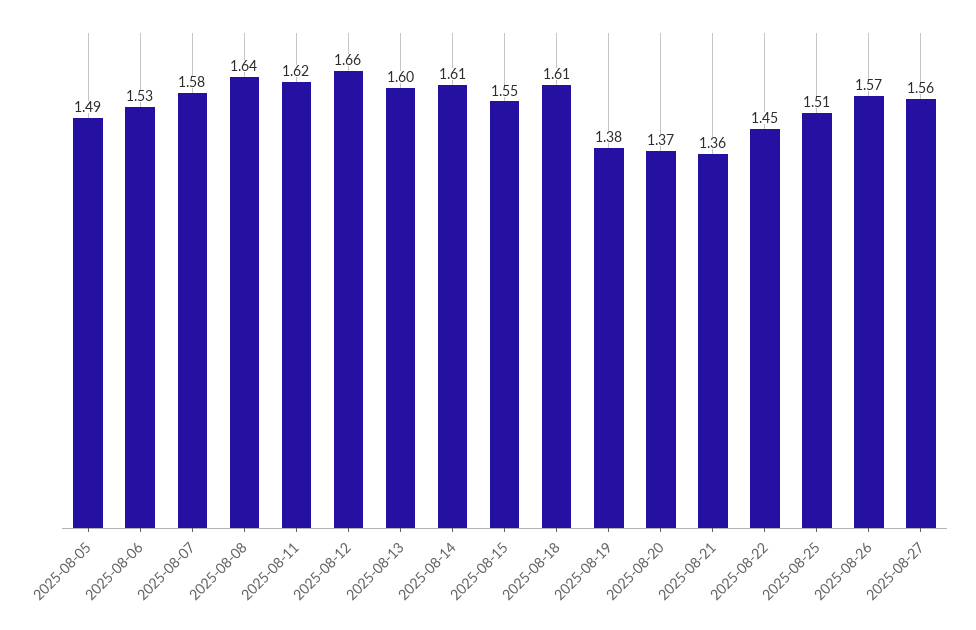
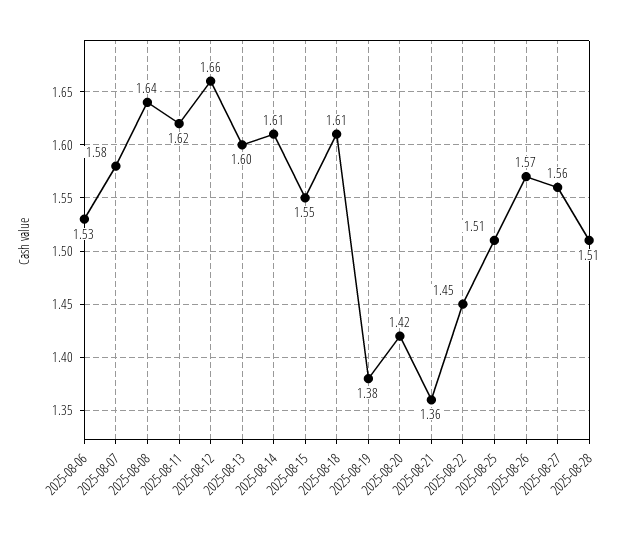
2025-08-05: 1.49 -> none
2025-08-20: 1.37 -> 1.42
2025-08-28: none -> 1.51

